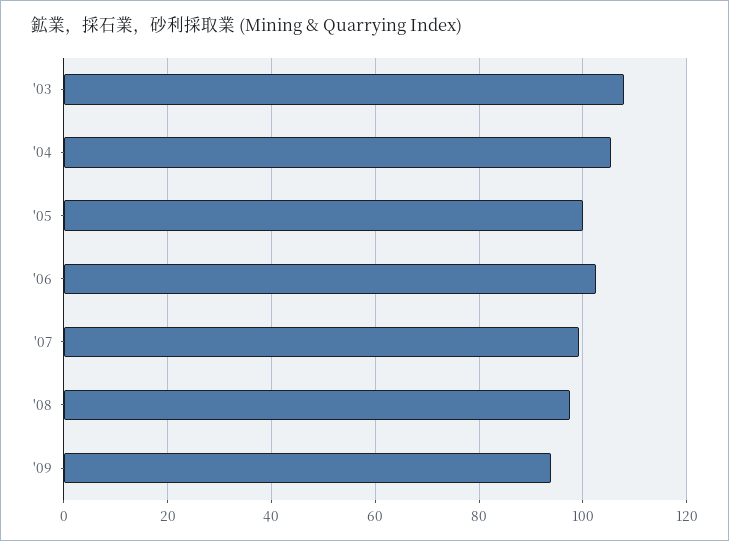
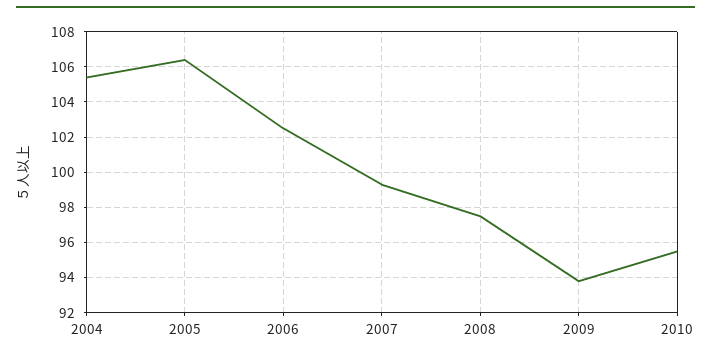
'03: 108 -> none
'05: 100 -> 106.5
2010: none -> 95.5

